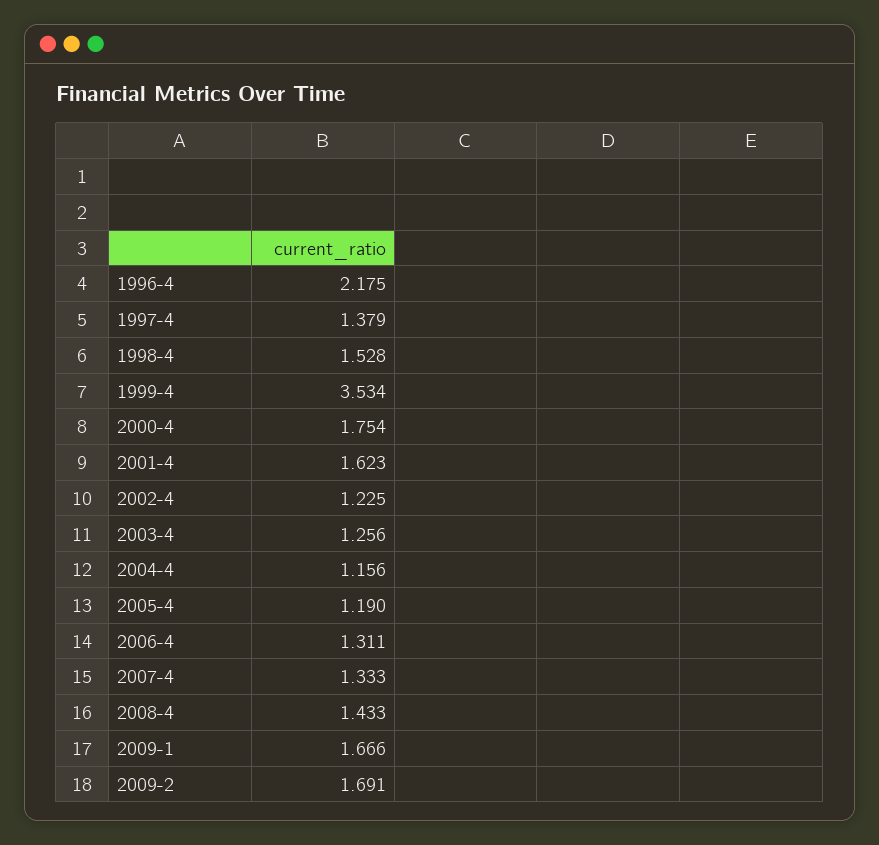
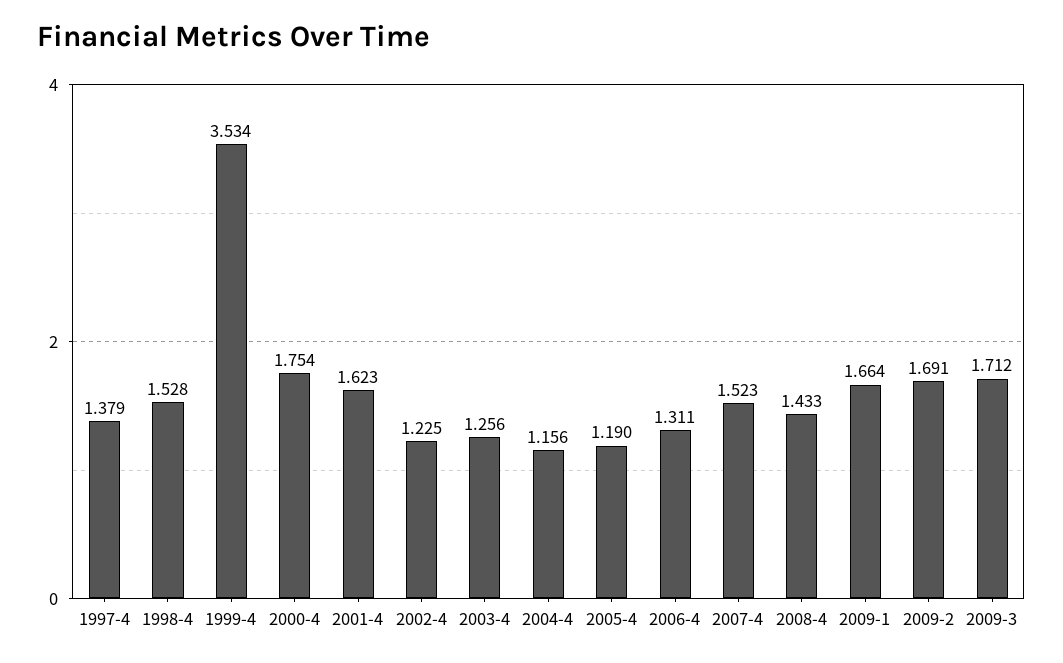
1996-4: 2.175 -> none
2007-4: 1.333 -> 1.523
2009-1: 1.666 -> 1.664
2009-3: none -> 1.712

